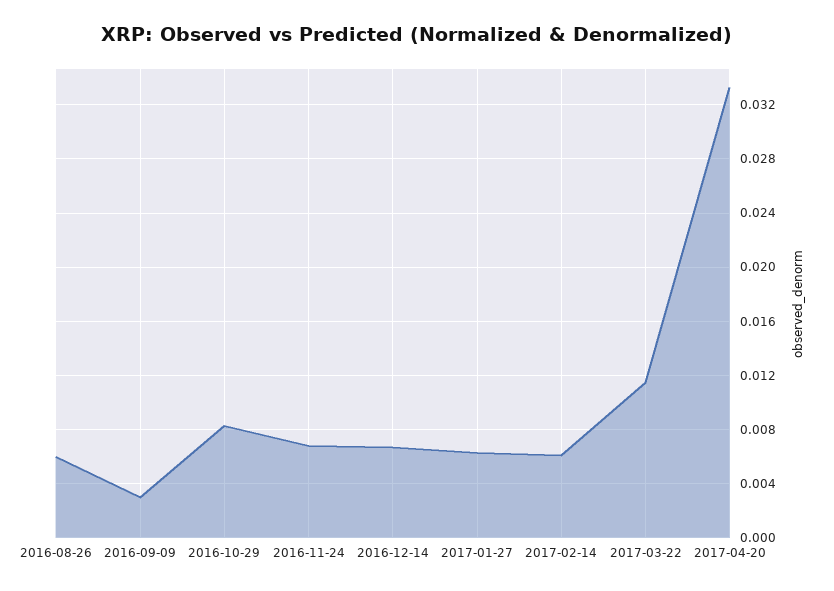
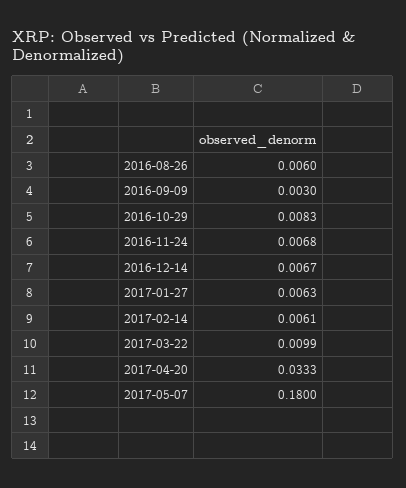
2017-03-22: 0.0115 -> 0.0099
2017-05-07: none -> 0.18

